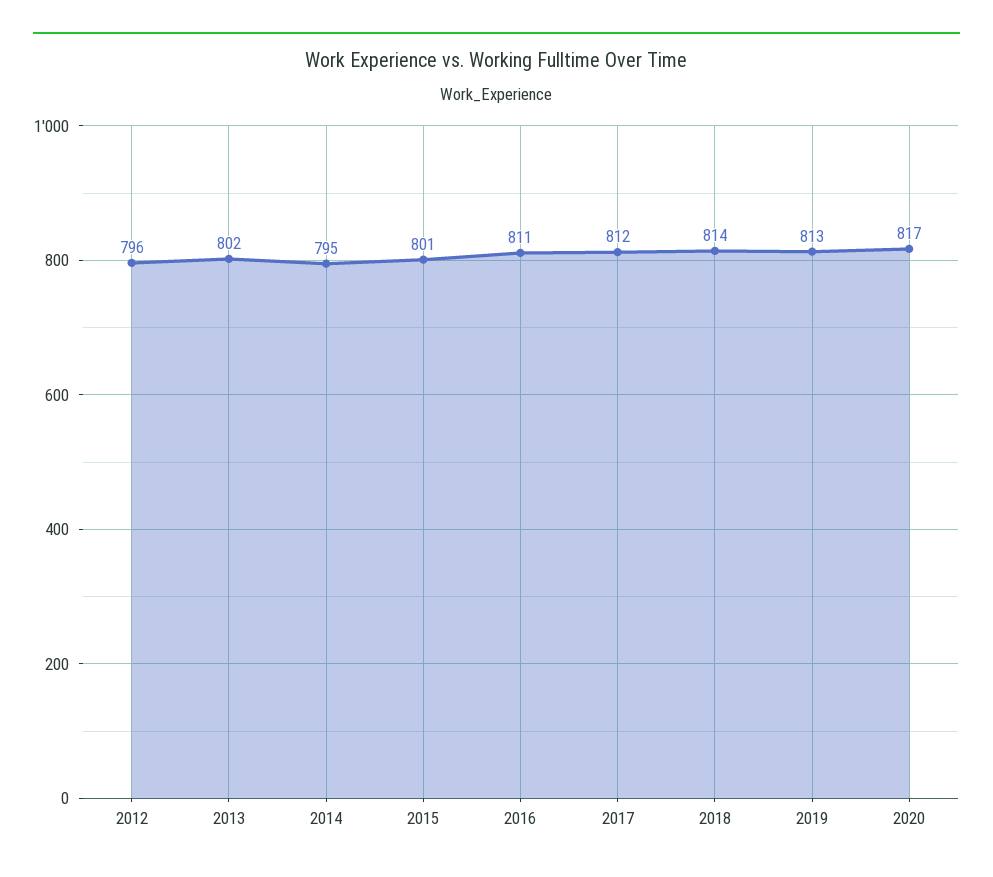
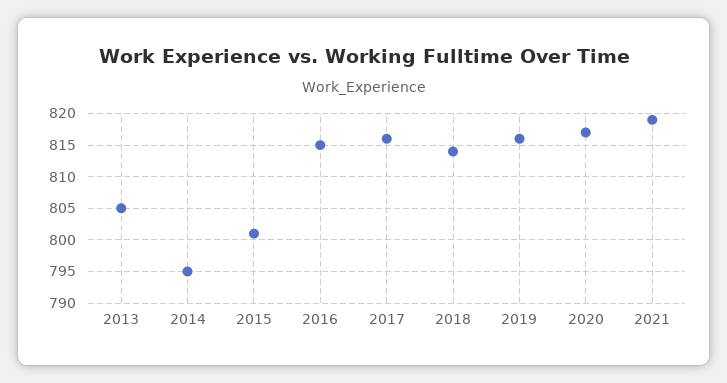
2012: 796 -> none
2013: 802 -> 805
2016: 811 -> 815
2017: 812 -> 816
2019: 813 -> 816
2021: none -> 819

